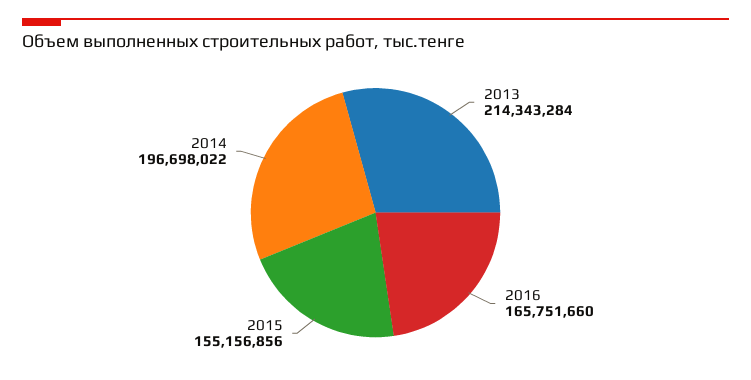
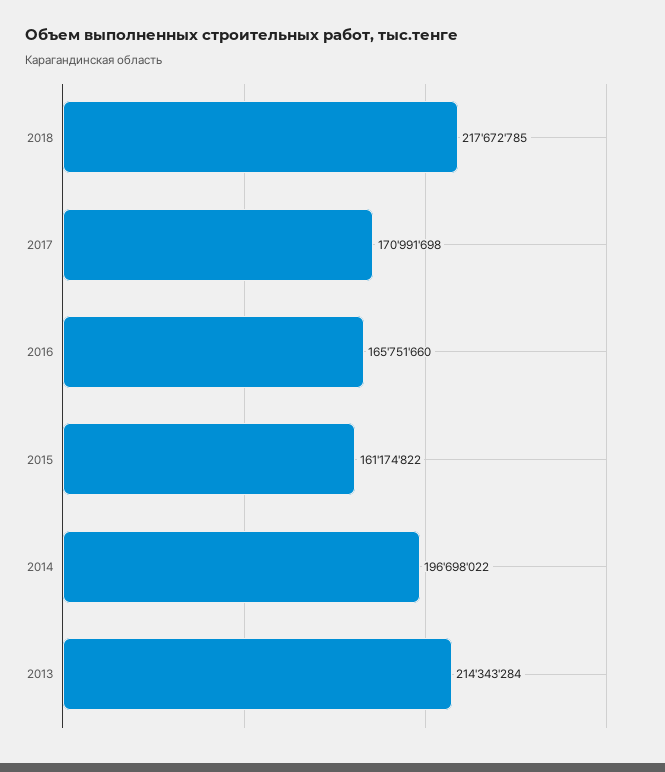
2015: 155156856 -> 161174822
2018: none -> 217672785
2017: none -> 170991698

